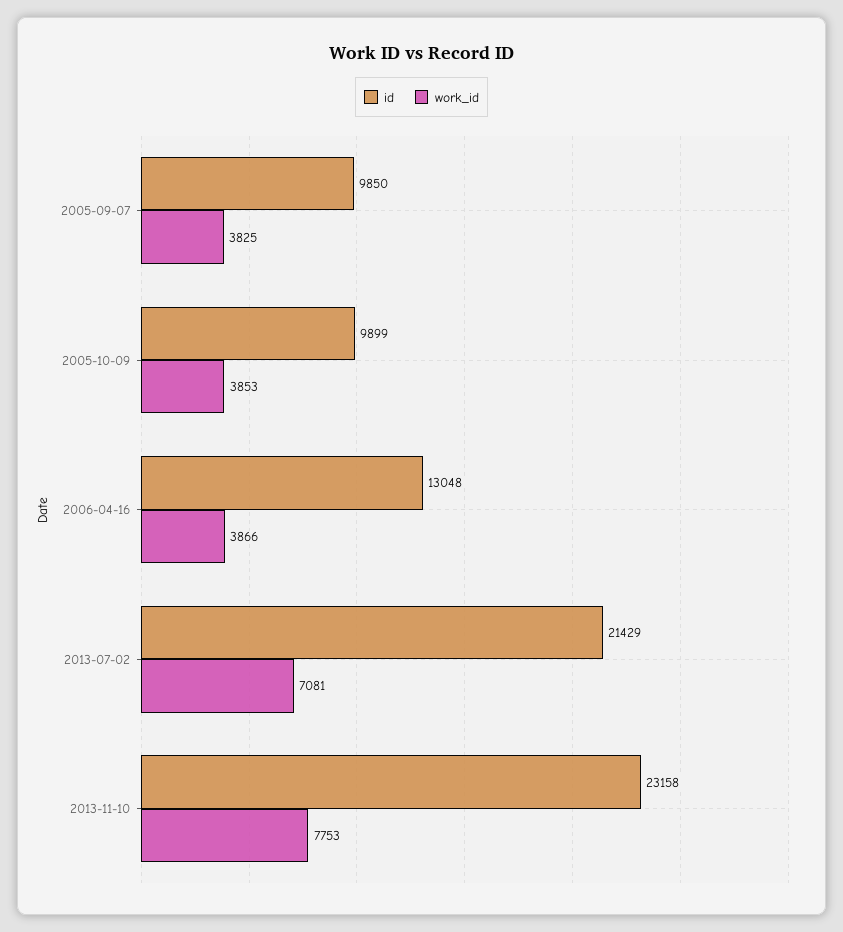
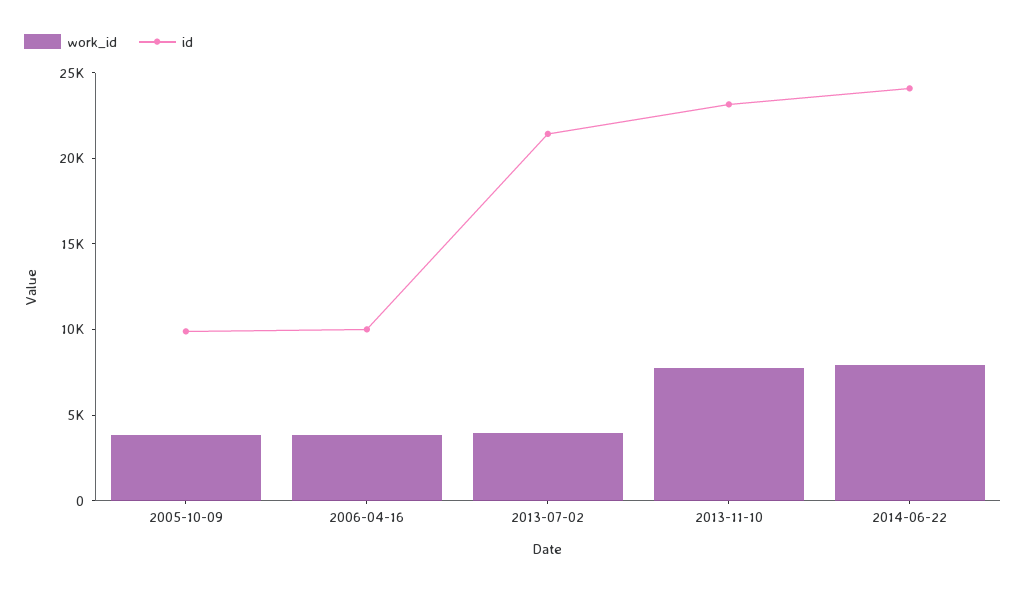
id, 2005-09-07: 9850 -> none
work_id, 2005-09-07: 3825 -> none
id, 2006-04-16: 13048 -> 10000
work_id, 2013-07-02: 7081 -> 4000
work_id, 2014-06-22: none -> 8000
id, 2014-06-22: none -> 24000

